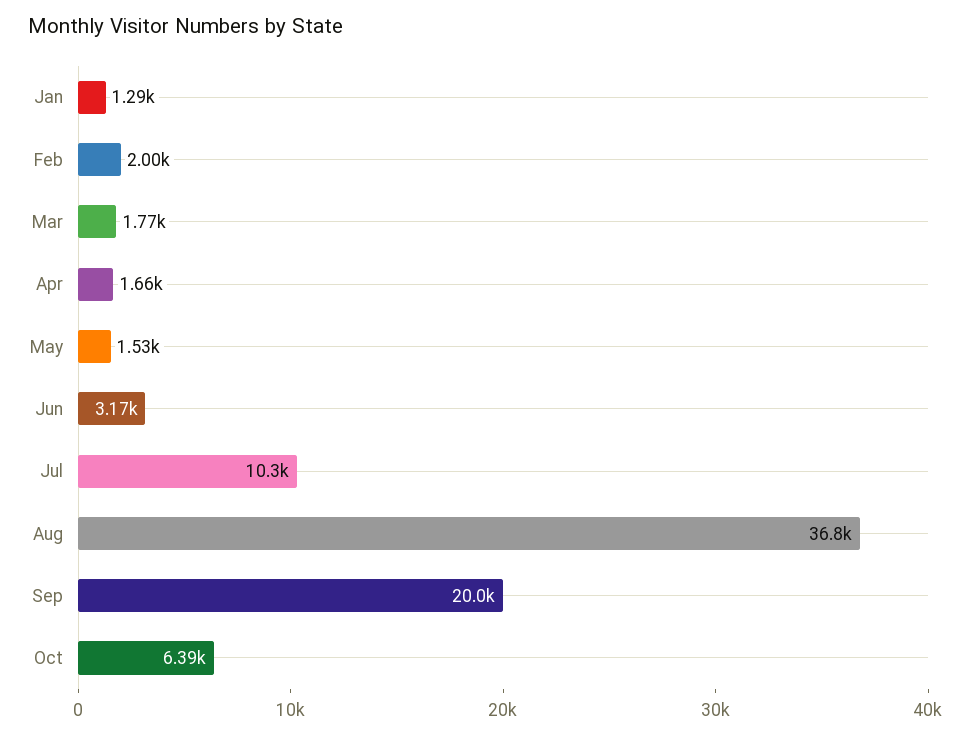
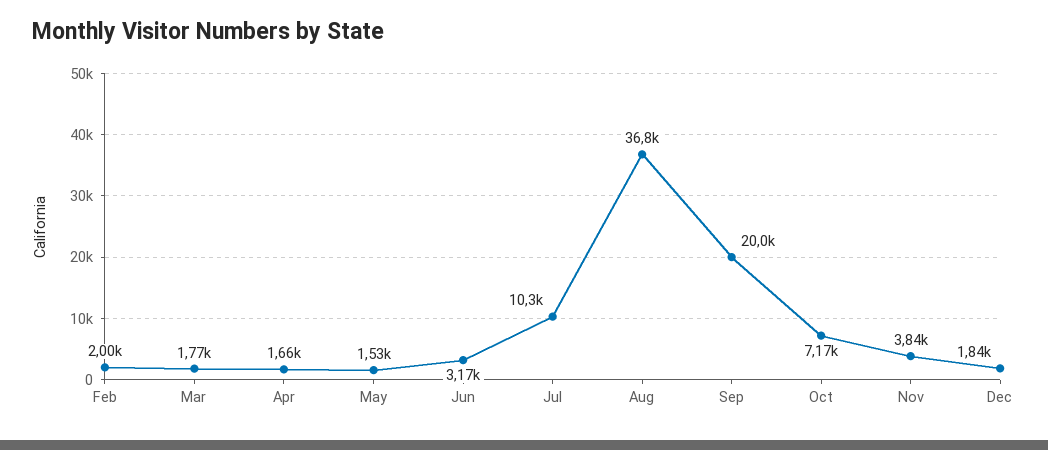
Jan: 1290 -> none
Oct: 6390 -> 7170
Nov: none -> 3840
Dec: none -> 1840

